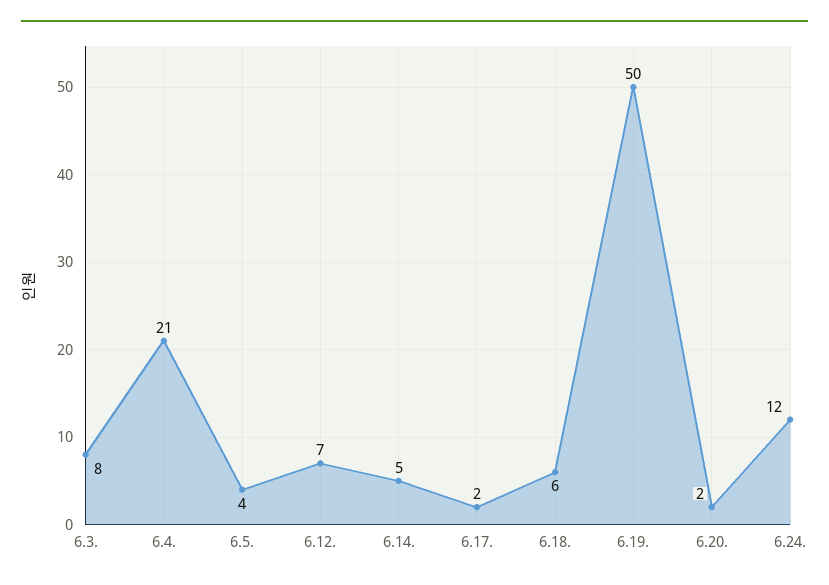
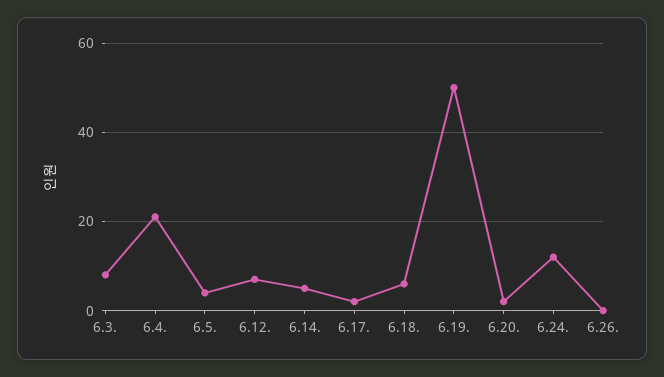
6.26.: none -> 0

